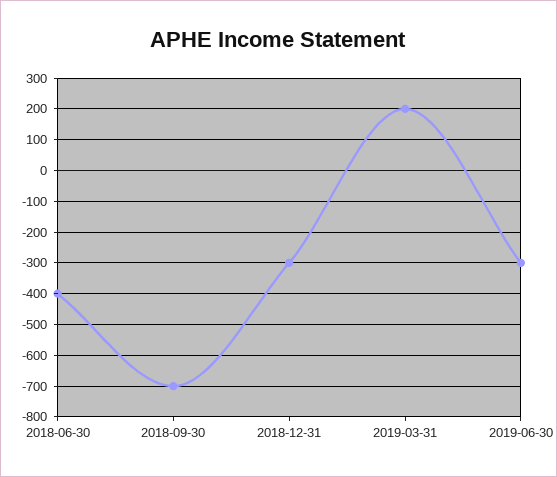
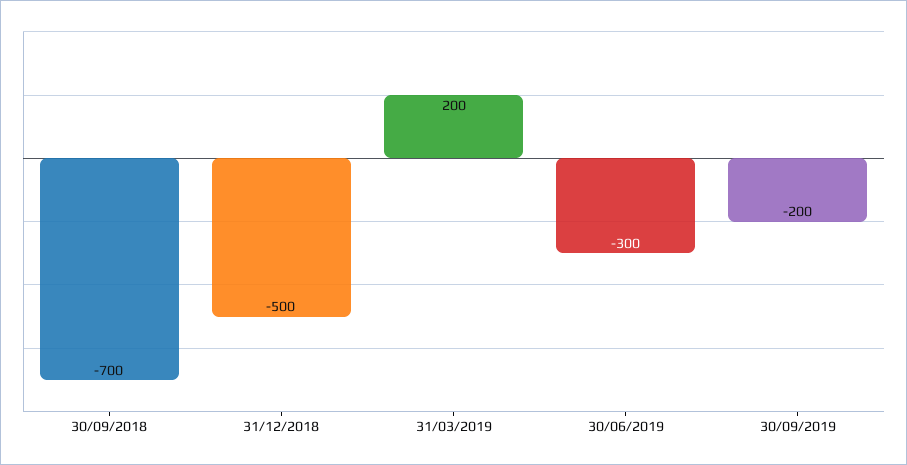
2018-06-30: -400 -> none
2018-12-31: -300 -> -500
30/09/2019: none -> -200

